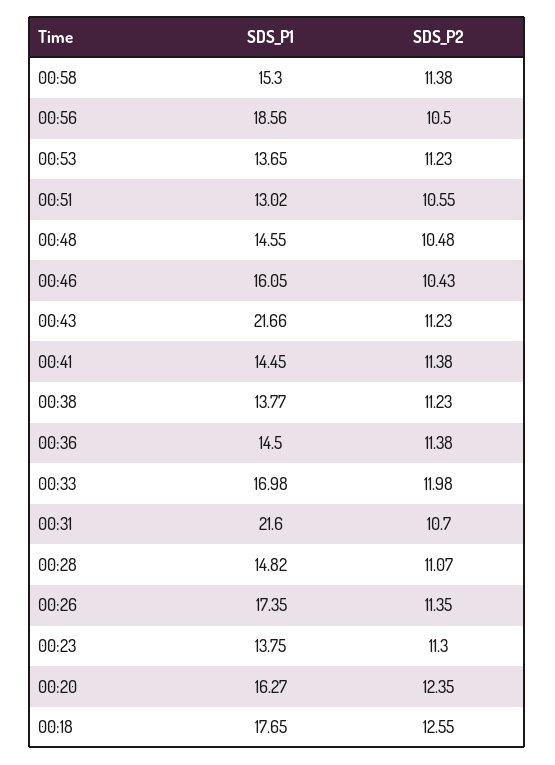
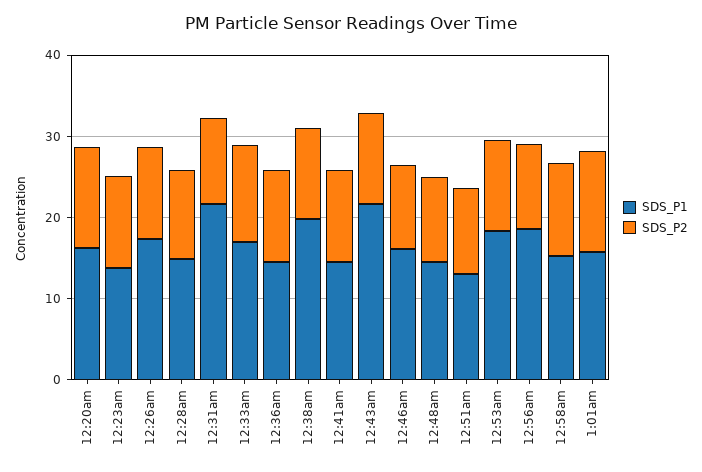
SDS_P1, 00:53: 13.65 -> 18
SDS_P1, 00:38: 13.77 -> 20
SDS_P1, 00:18: 17.65 -> none
SDS_P2, 00:18: 12.55 -> none
SDS_P1, 1:01am: none -> 16
SDS_P2, 1:01am: none -> 12

